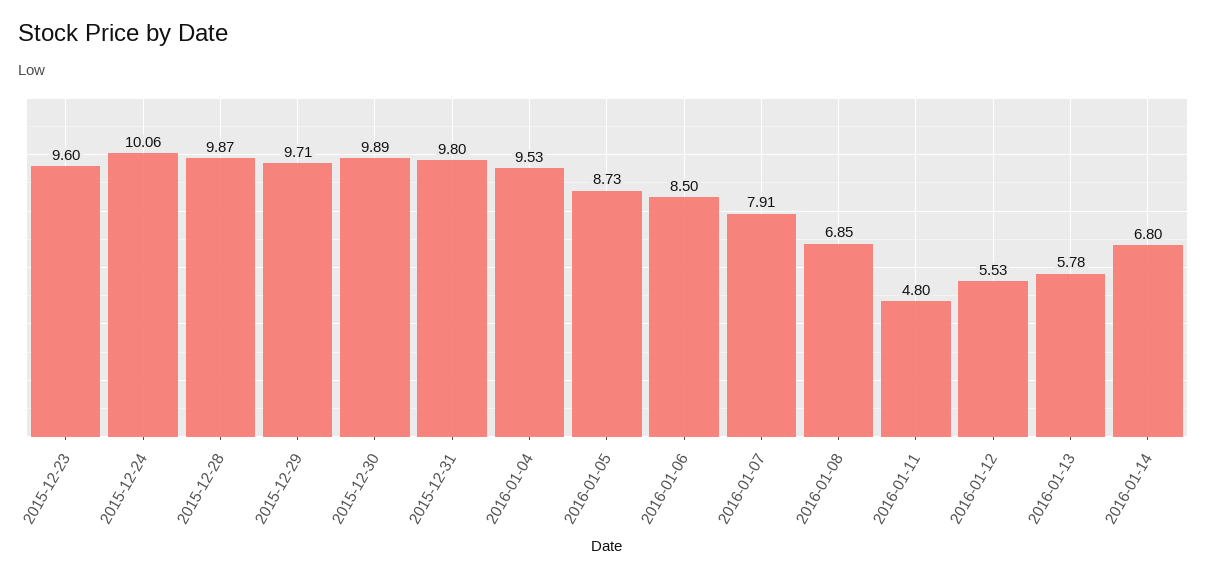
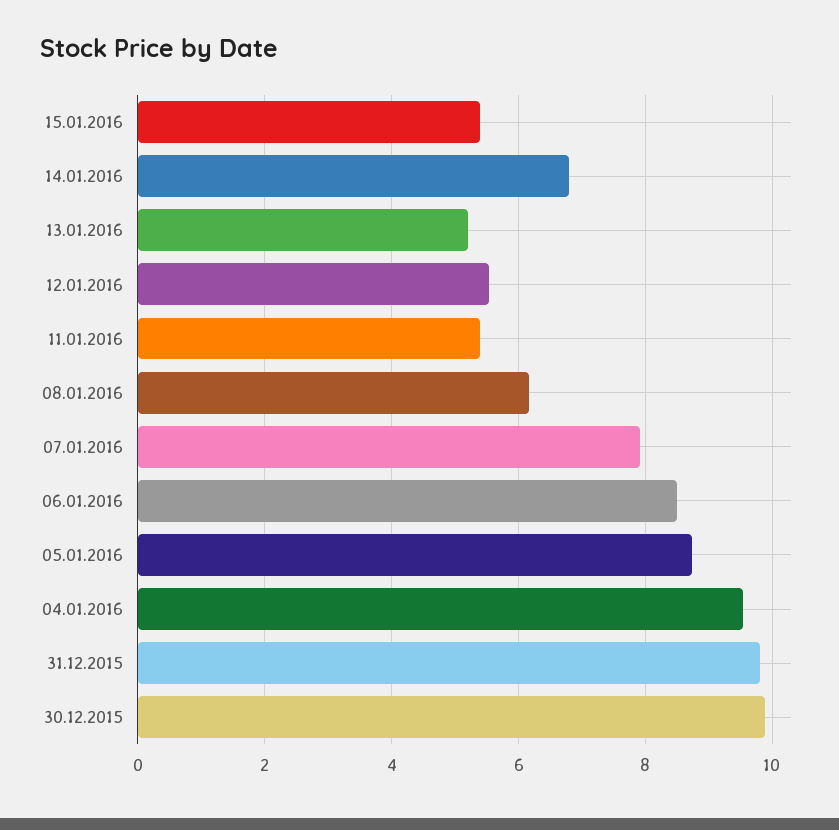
2015-12-23: 9.6 -> none
2015-12-24: 10.06 -> none
2015-12-28: 9.87 -> none
2015-12-29: 9.71 -> none
2016-01-08: 6.85 -> 6.2
2016-01-11: 4.8 -> 5.4
2016-01-13: 5.78 -> 5.2
15.01.2016: none -> 5.4

